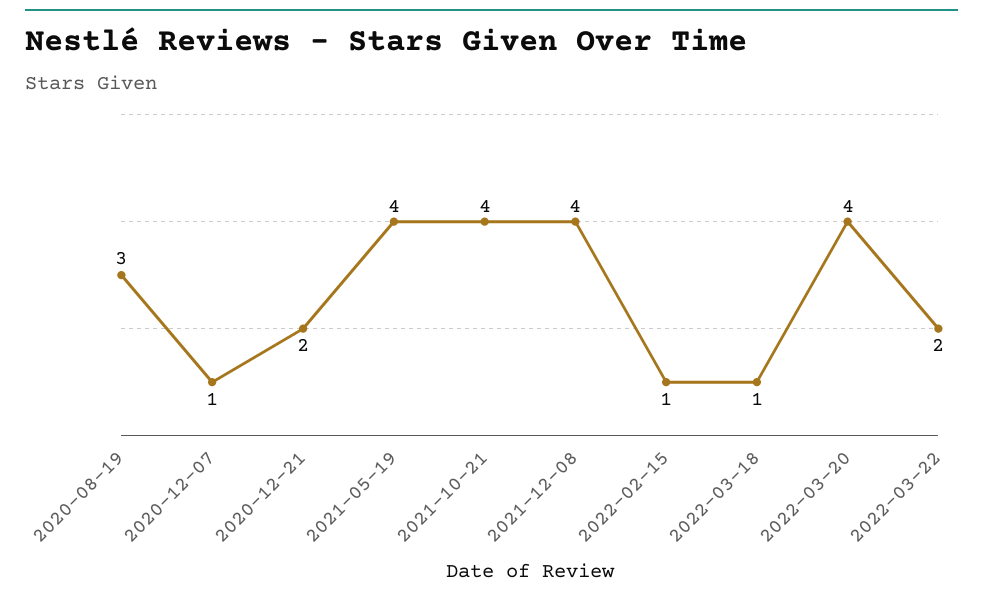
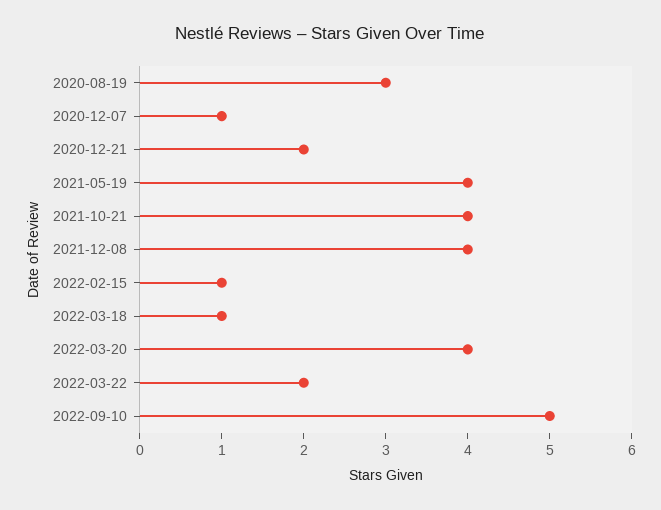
2022-09-10: none -> 5

